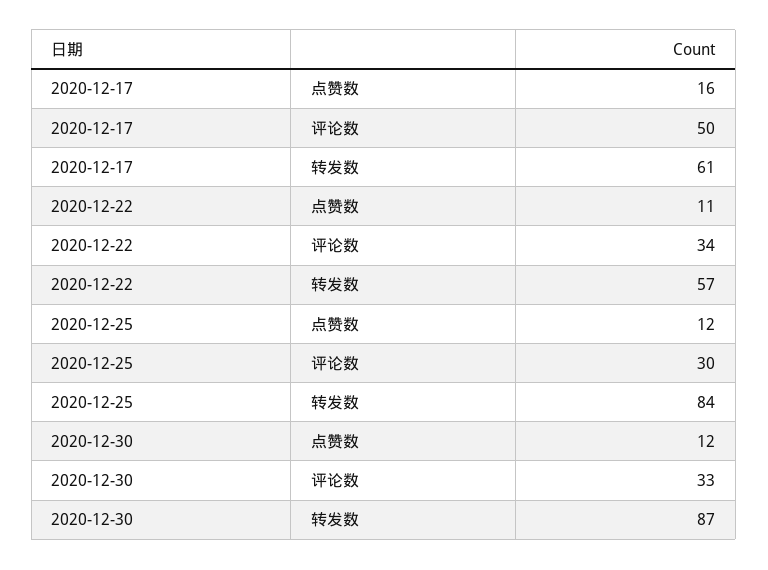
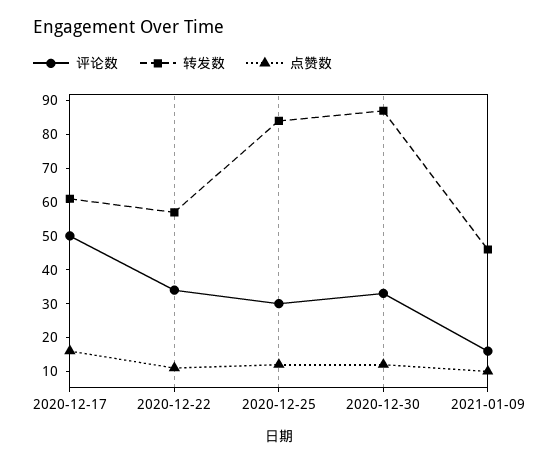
评论数, 2021-01-09: none -> 15
转发数, 2021-01-09: none -> 45
点赞数, 2021-01-09: none -> 10

